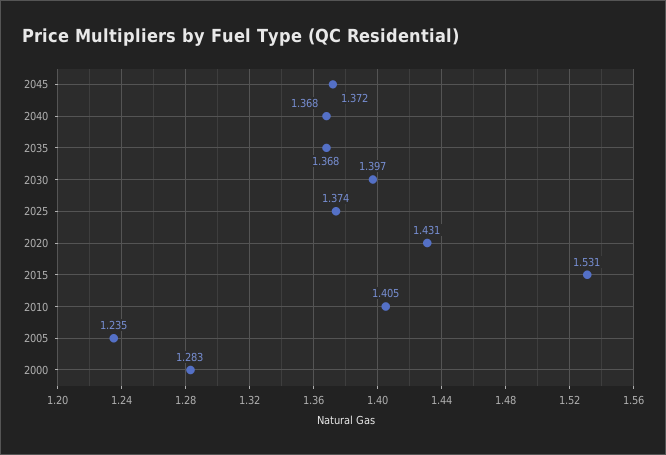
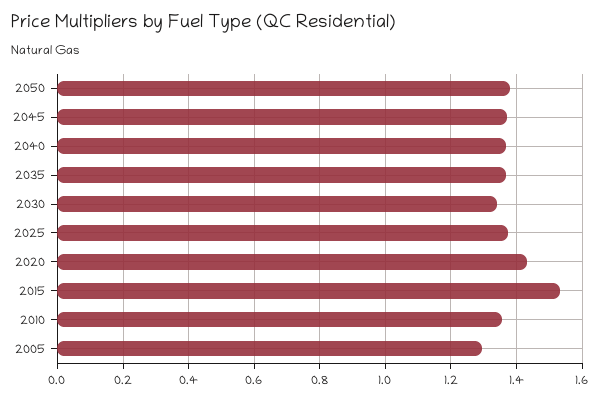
2030: 1.397 -> 1.34
2010: 1.405 -> 1.36
2005: 1.235 -> 1.3
2000: 1.283 -> none
2050: none -> 1.38

